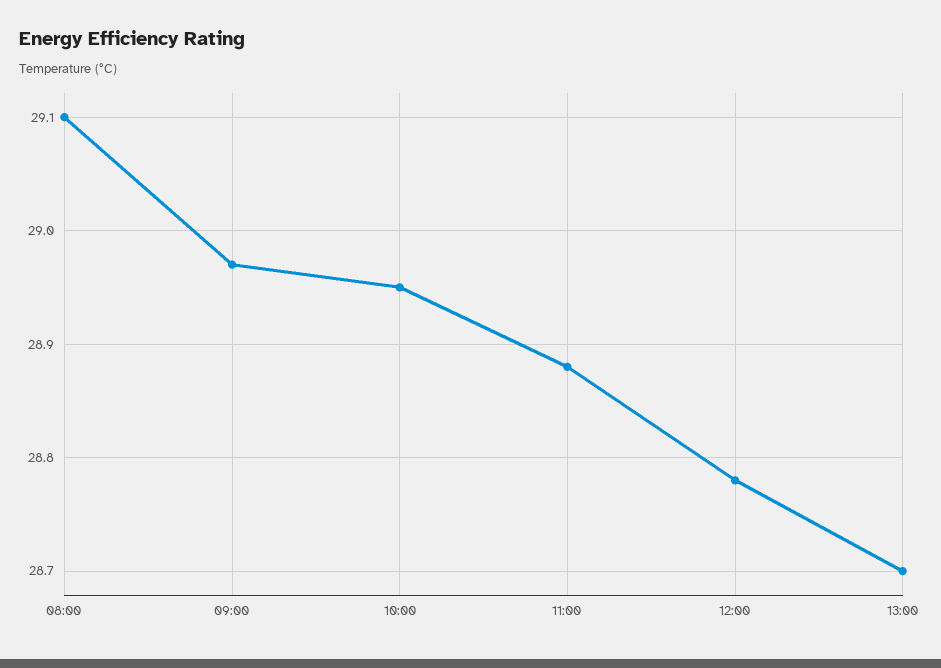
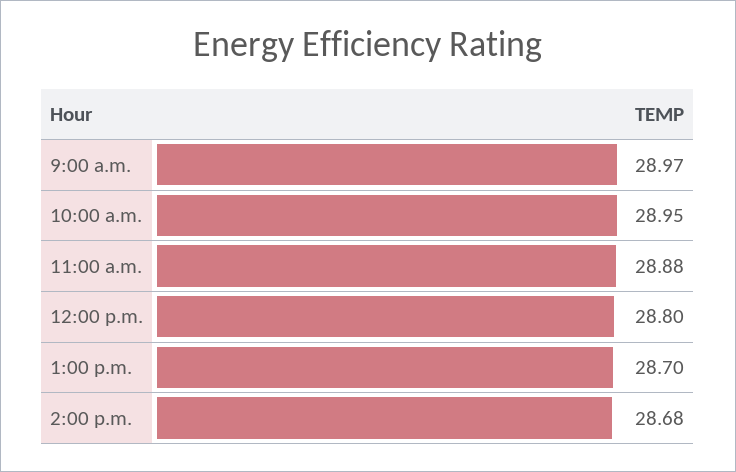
08:00: 29.1 -> none
12:00: 28.78 -> 28.8
2:00 p.m.: none -> 28.68

